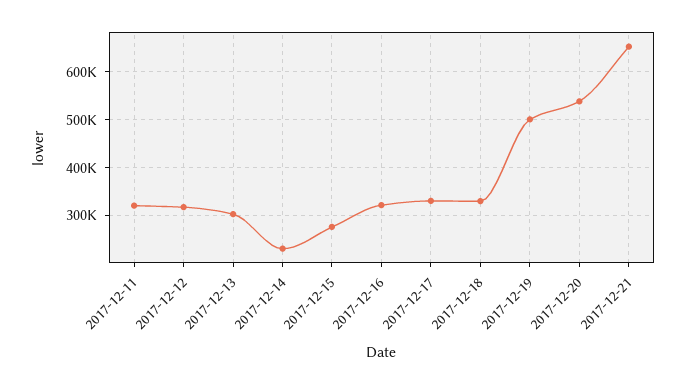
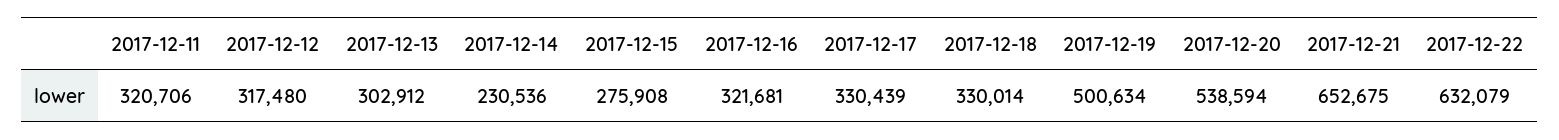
2017-12-22: none -> 632079

